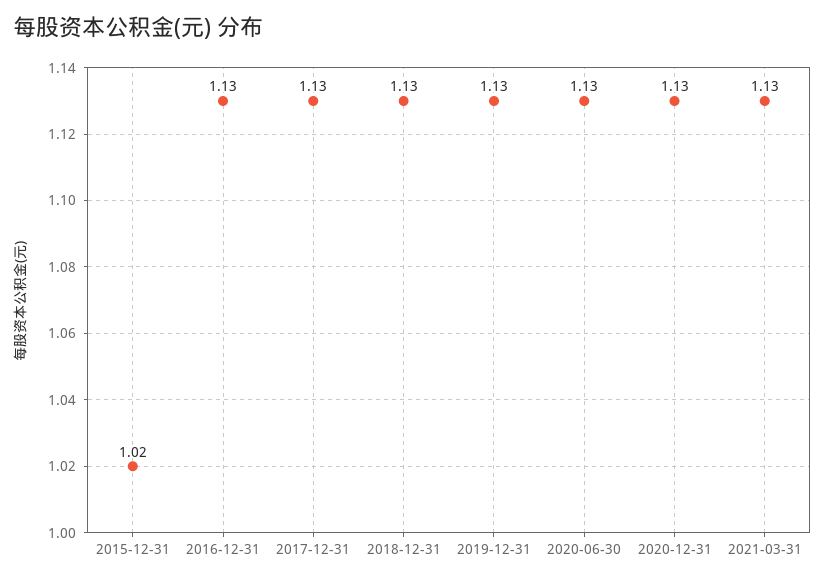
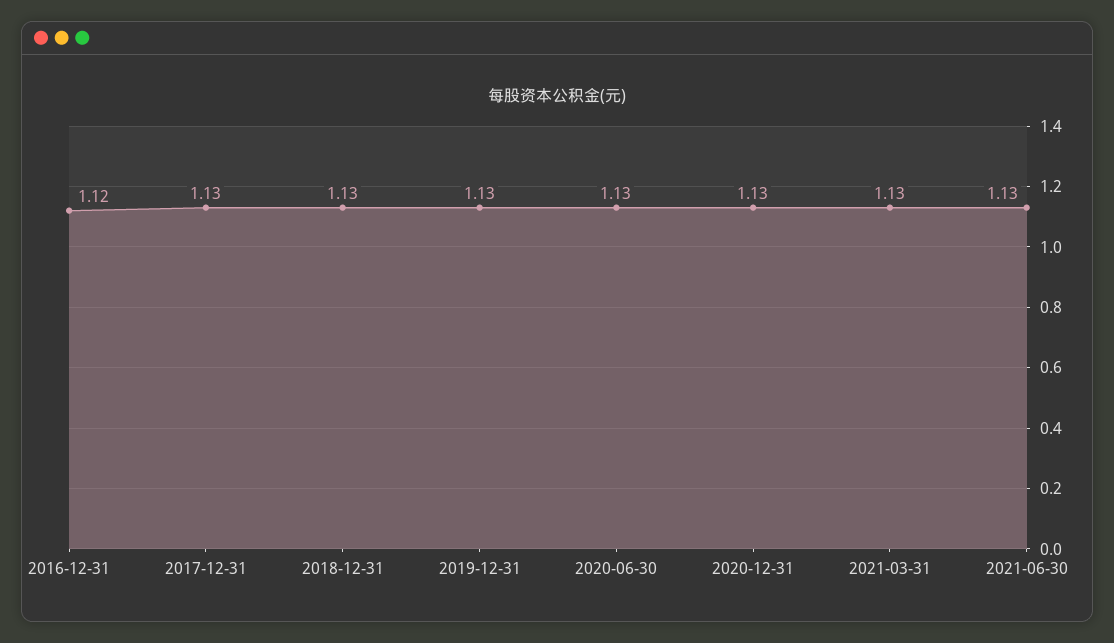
2015-12-31: 1.02 -> none
2016-12-31: 1.13 -> 1.12
2021-06-30: none -> 1.13

